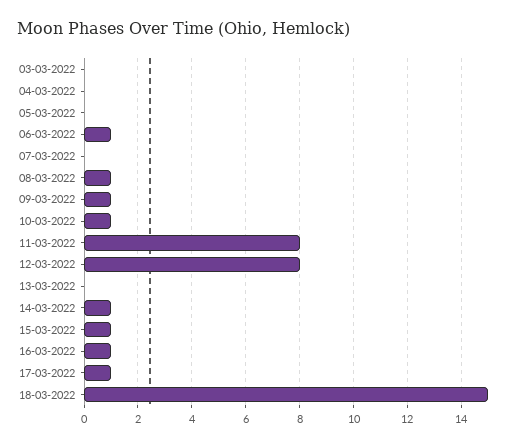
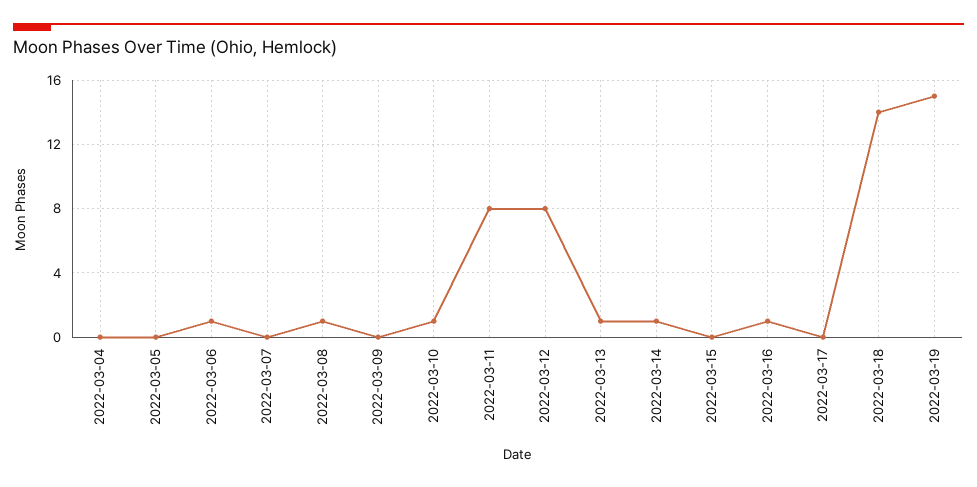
03-03-2022: 0 -> none
09-03-2022: 1 -> 0
13-03-2022: 0 -> 1
15-03-2022: 1 -> 0
17-03-2022: 1 -> 0
18-03-2022: 15 -> 14
2022-03-19: none -> 15

